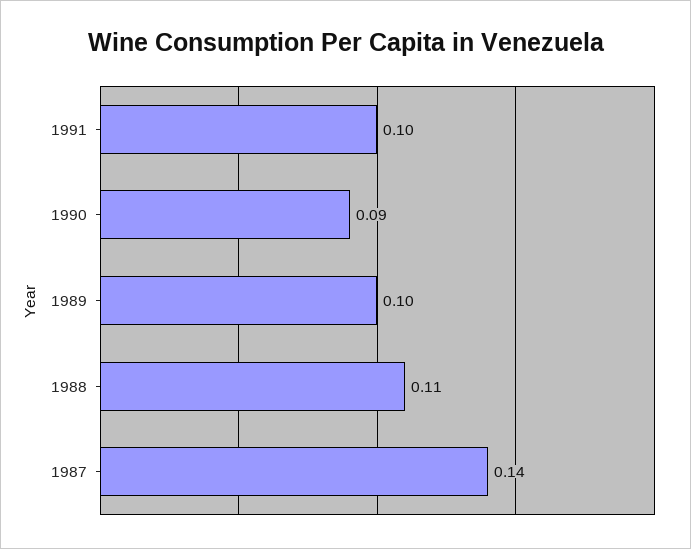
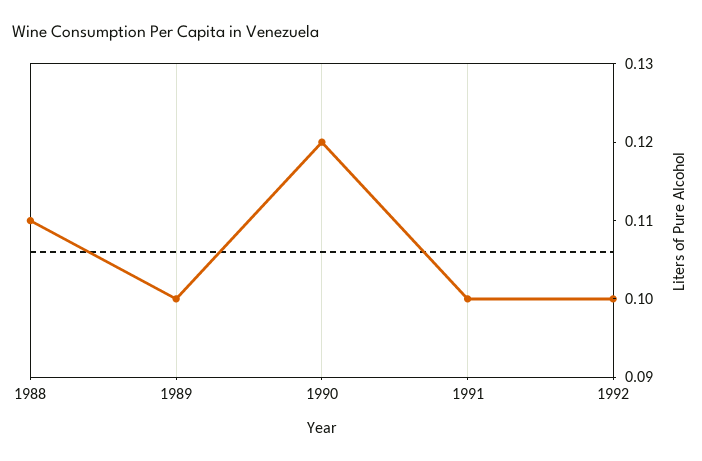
1990: 0.09 -> 0.12
1987: 0.14 -> none
1992: none -> 0.1

